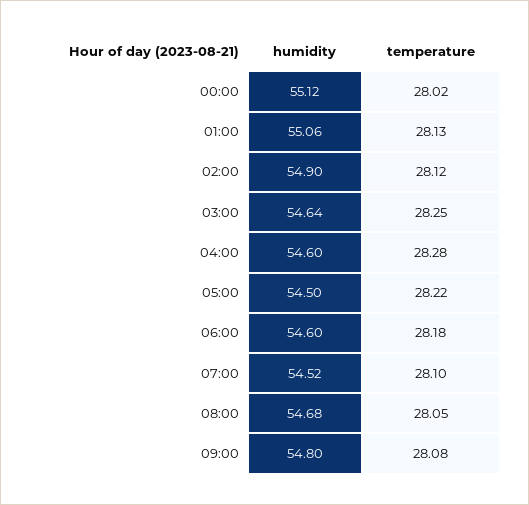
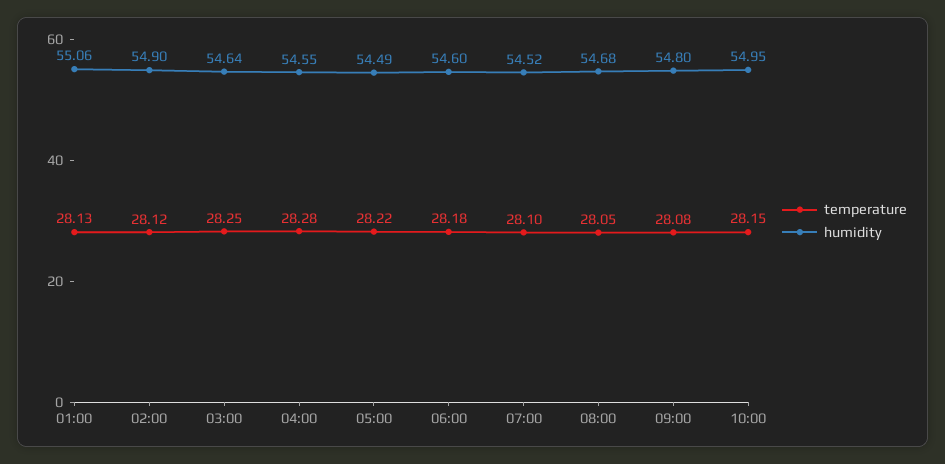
humidity, 00:00: 55.12 -> none
temperature, 00:00: 28.02 -> none
humidity, 04:00: 54.6 -> 54.55
humidity, 05:00: 54.5 -> 54.49
temperature, 10:00: none -> 28.15
humidity, 10:00: none -> 54.95

